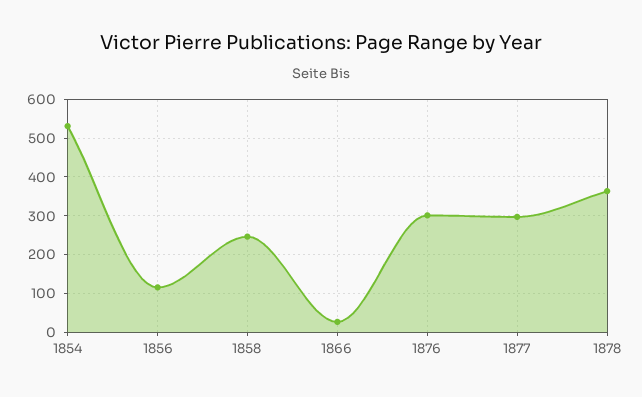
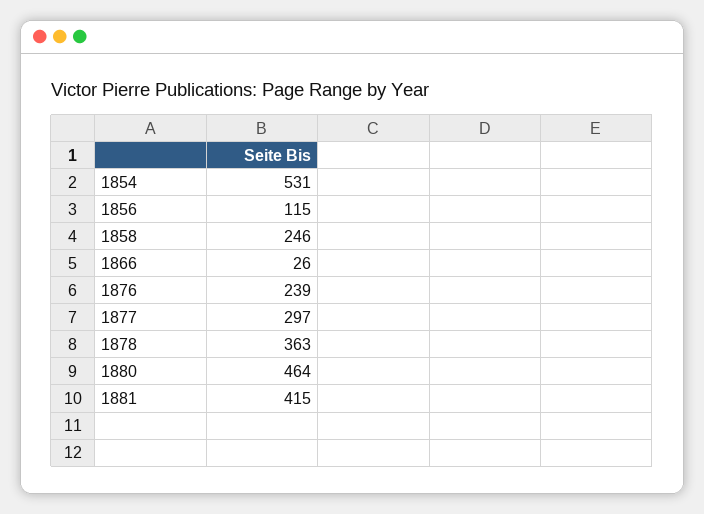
1876: 300 -> 239
1880: none -> 464
1881: none -> 415

